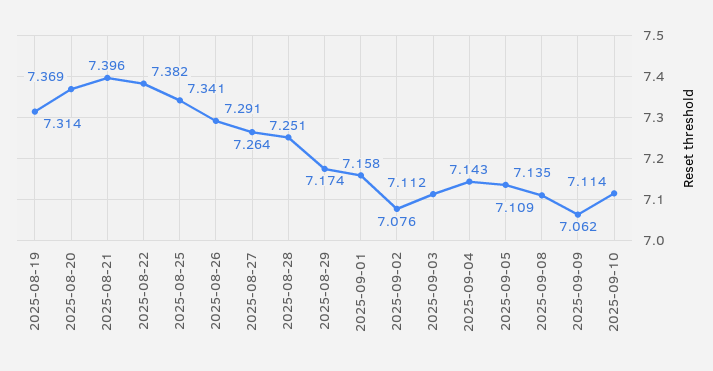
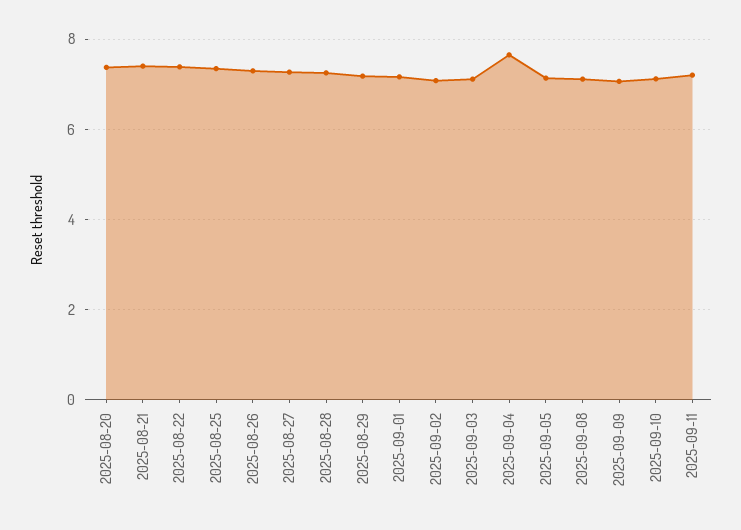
2025-08-19: 7.314 -> none
2025-09-04: 7.143 -> 7.6
2025-09-11: none -> 7.2

